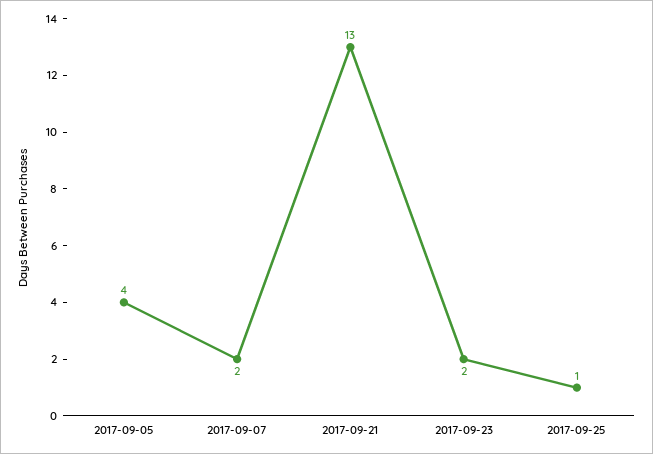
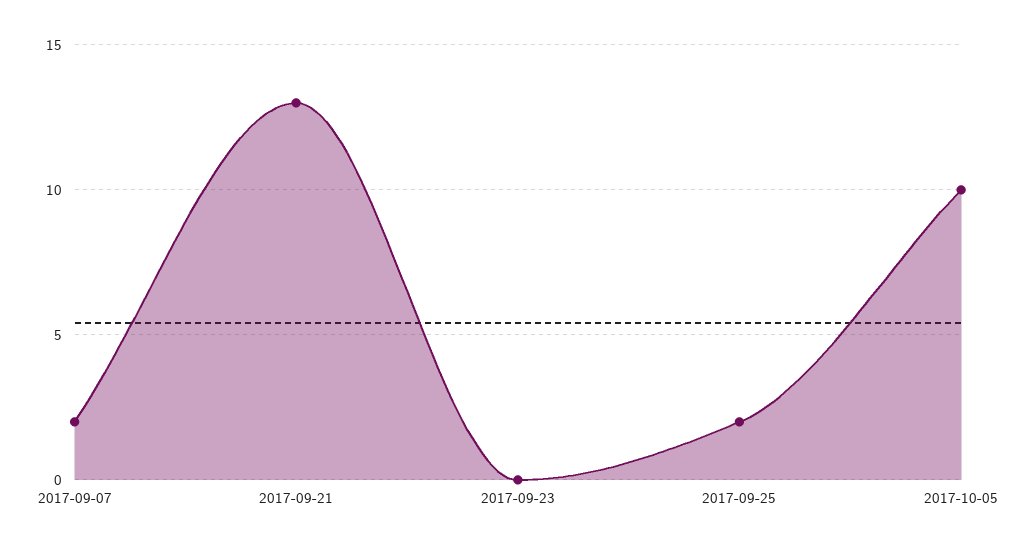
2017-09-05: 4 -> none
2017-09-23: 2 -> 0
2017-09-25: 1 -> 2
2017-10-05: none -> 10

